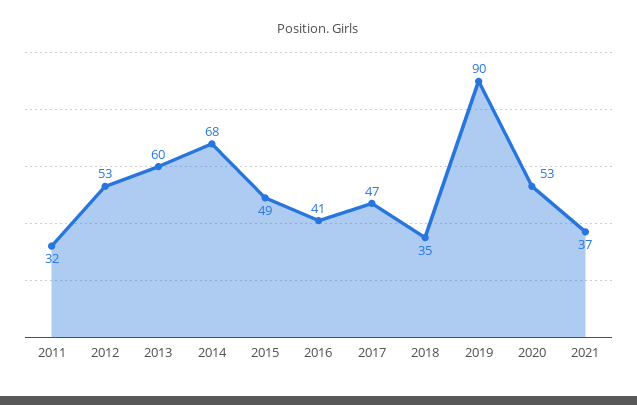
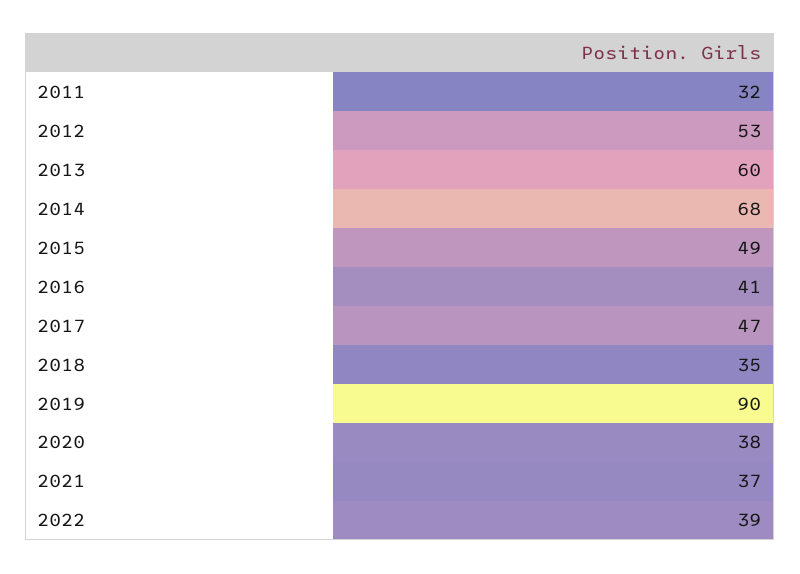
2020: 53 -> 38
2022: none -> 39

